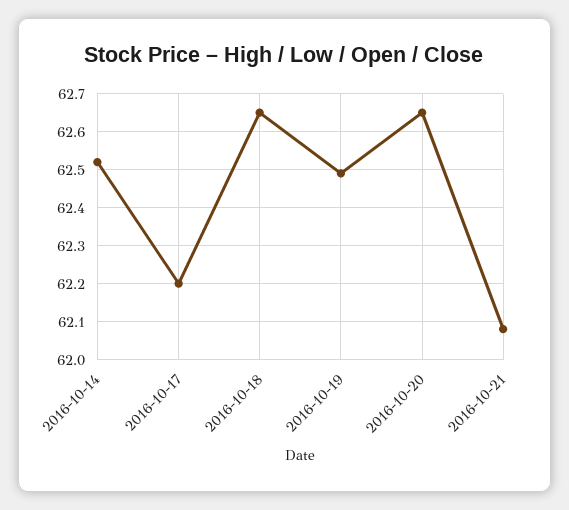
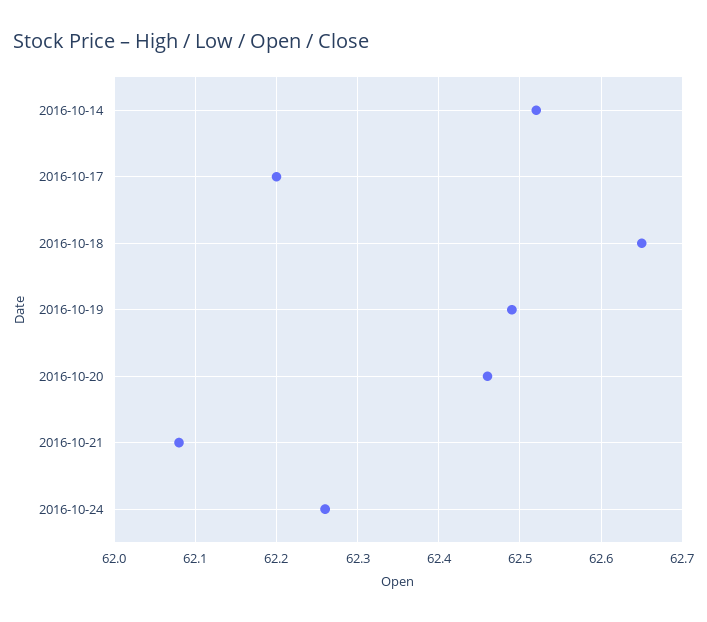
2016-10-20: 62.65 -> 62.46
2016-10-24: none -> 62.26

